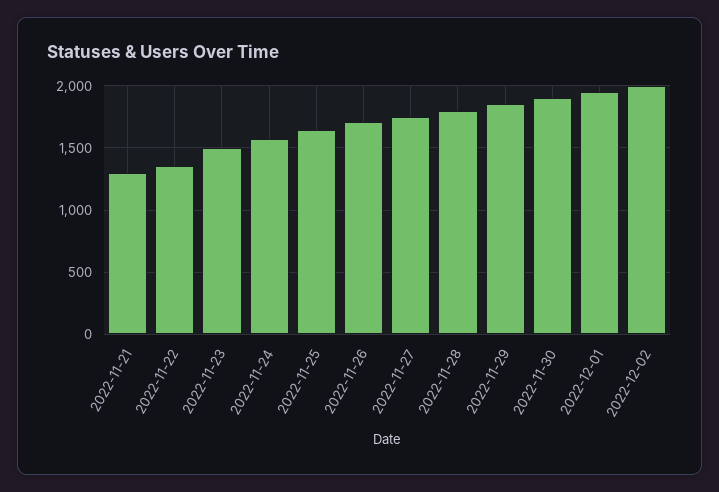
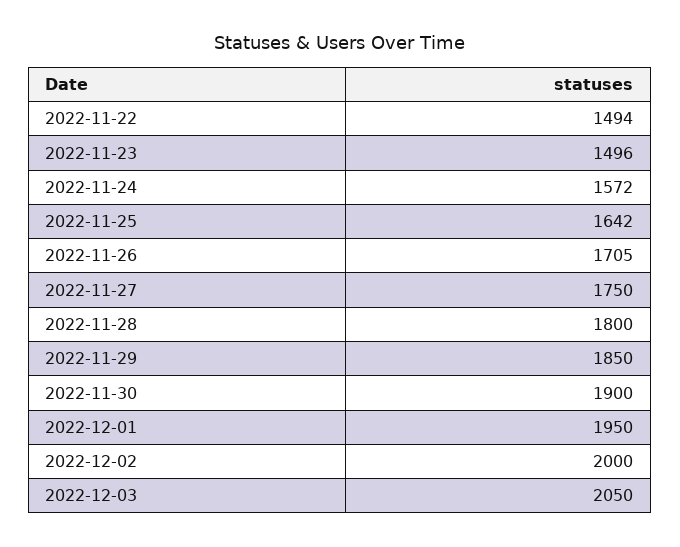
2022-11-21: 1300 -> none
2022-11-22: 1350 -> 1494
2022-12-03: none -> 2050

